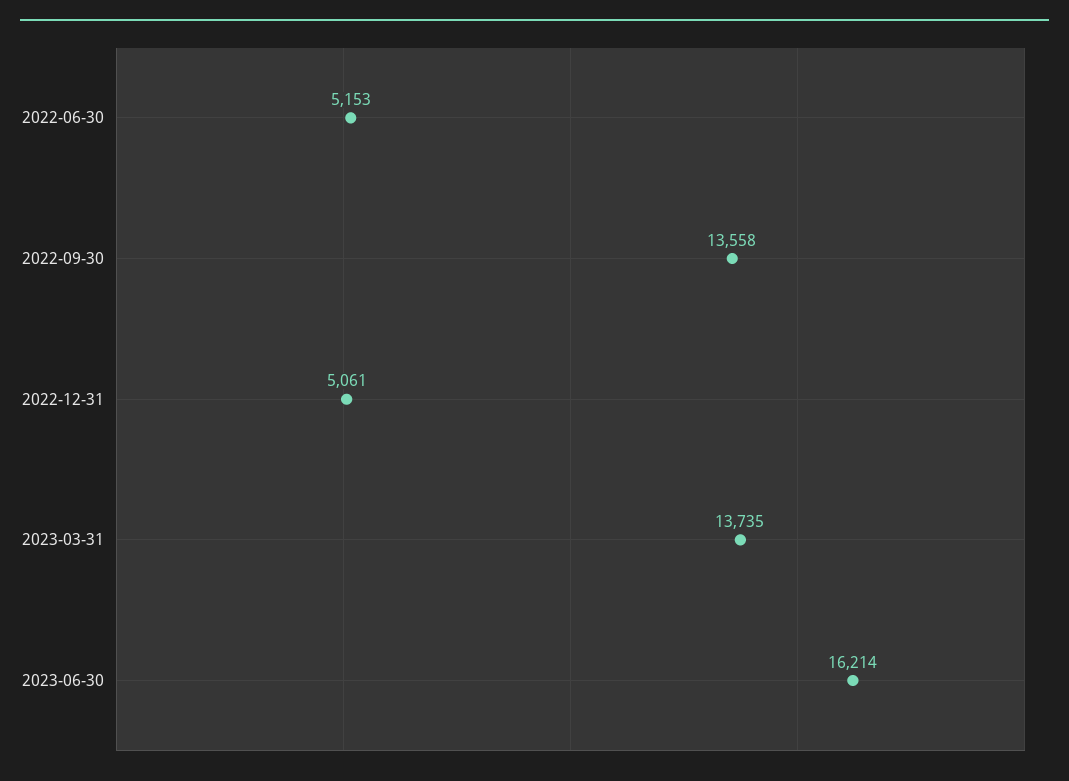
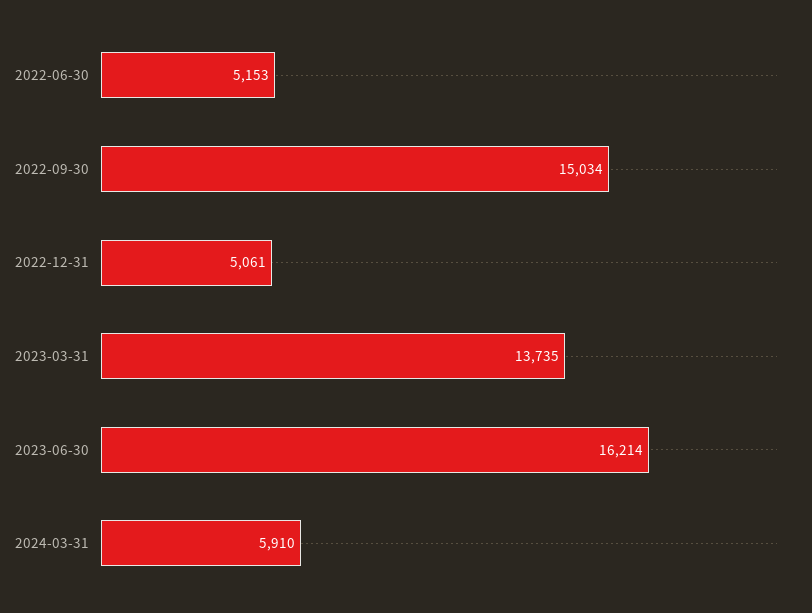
2022-09-30: 13558 -> 15034
2024-03-31: none -> 5910

